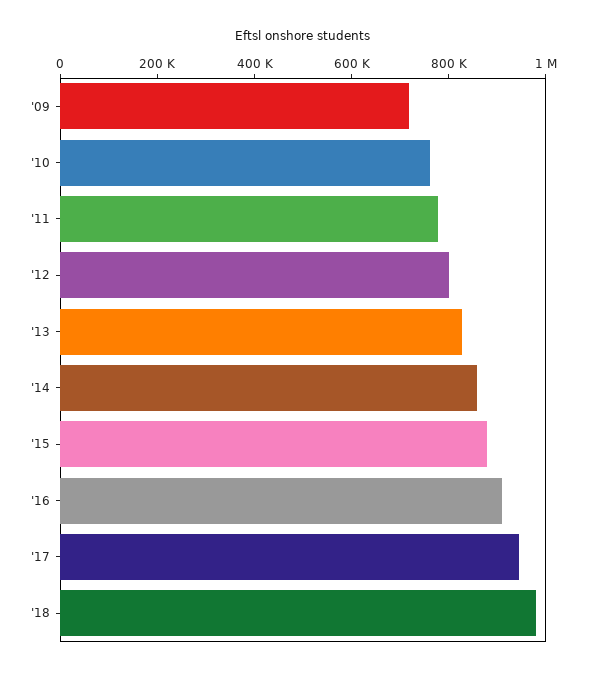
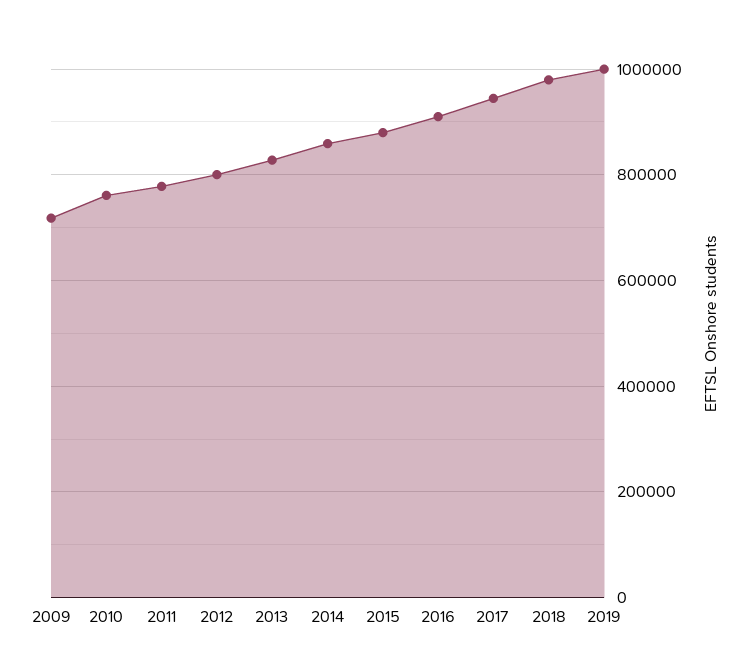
2019: none -> 1000000

